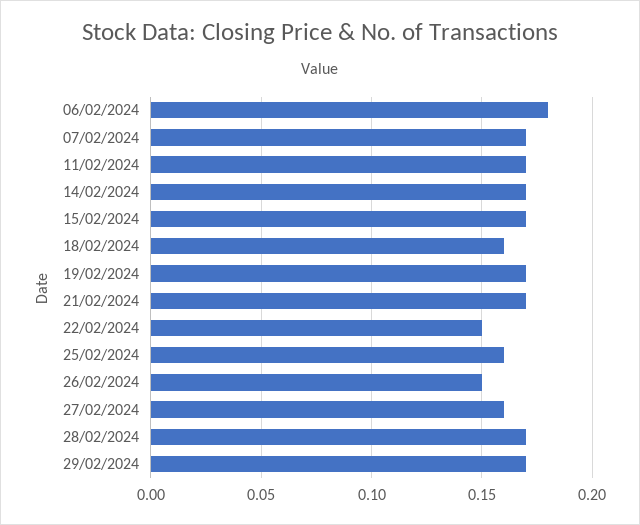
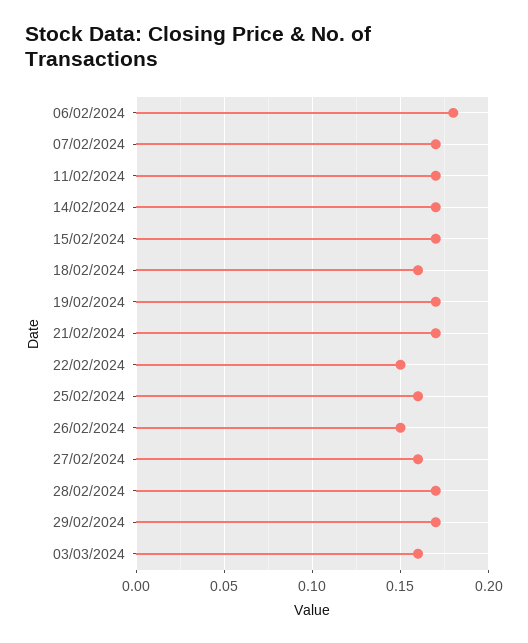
03/03/2024: none -> 0.16

